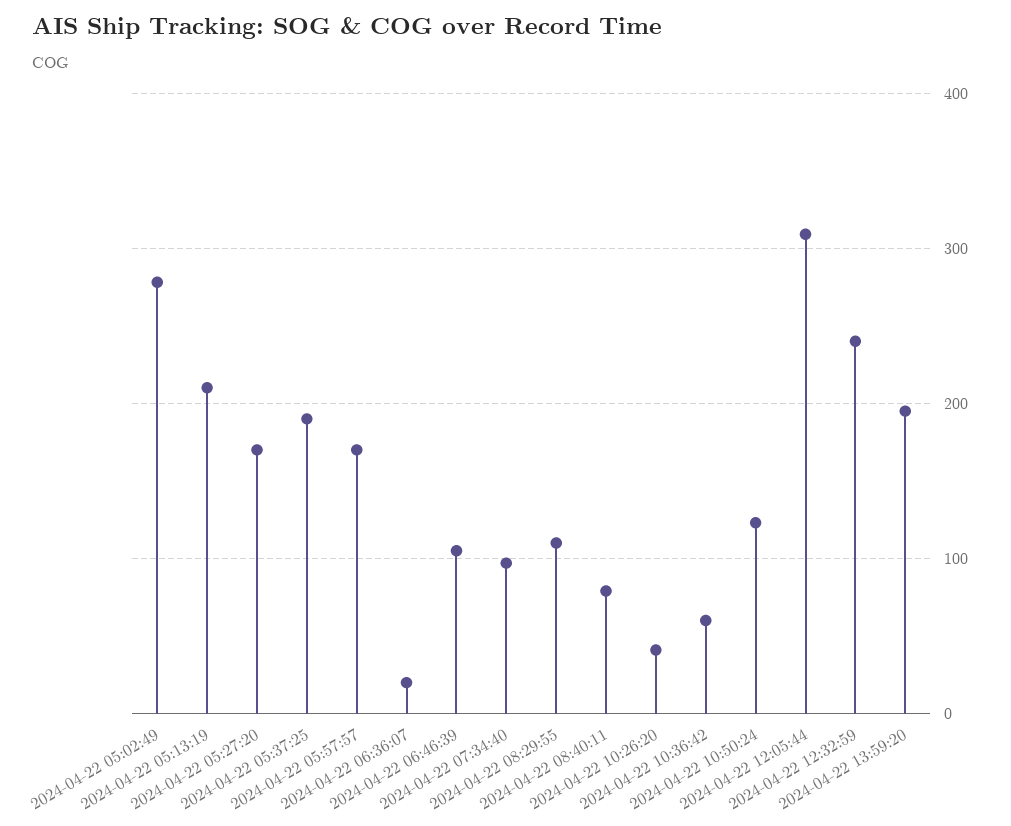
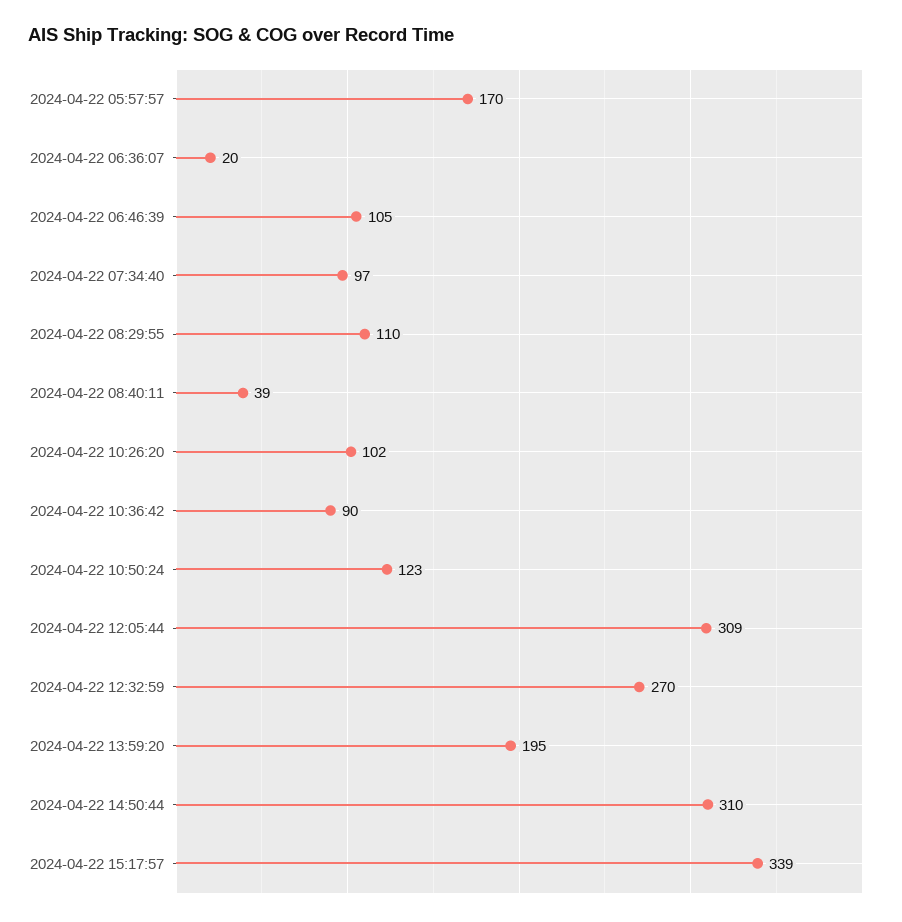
2024-04-22 05:02:49: 280 -> none
2024-04-22 05:13:19: 210 -> none
2024-04-22 05:27:20: 170 -> none
2024-04-22 05:37:25: 190 -> none
2024-04-22 08:40:11: 80 -> 39
2024-04-22 10:26:20: 40 -> 102
2024-04-22 10:36:42: 60 -> 90
2024-04-22 12:32:59: 240 -> 270
2024-04-22 14:50:44: none -> 310
2024-04-22 15:17:57: none -> 339

